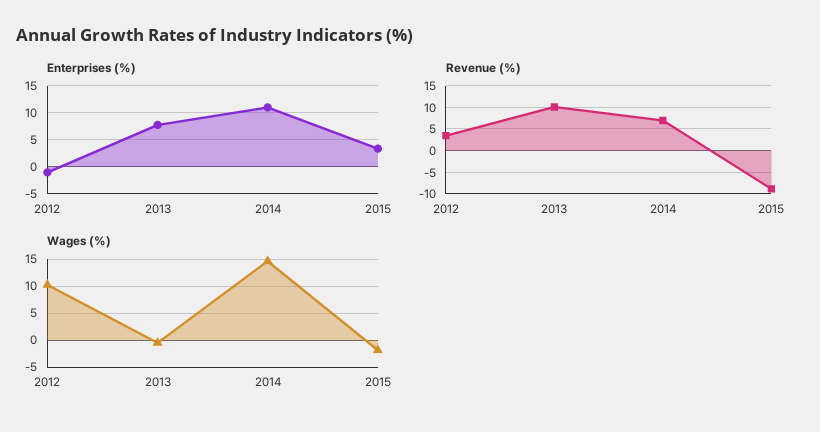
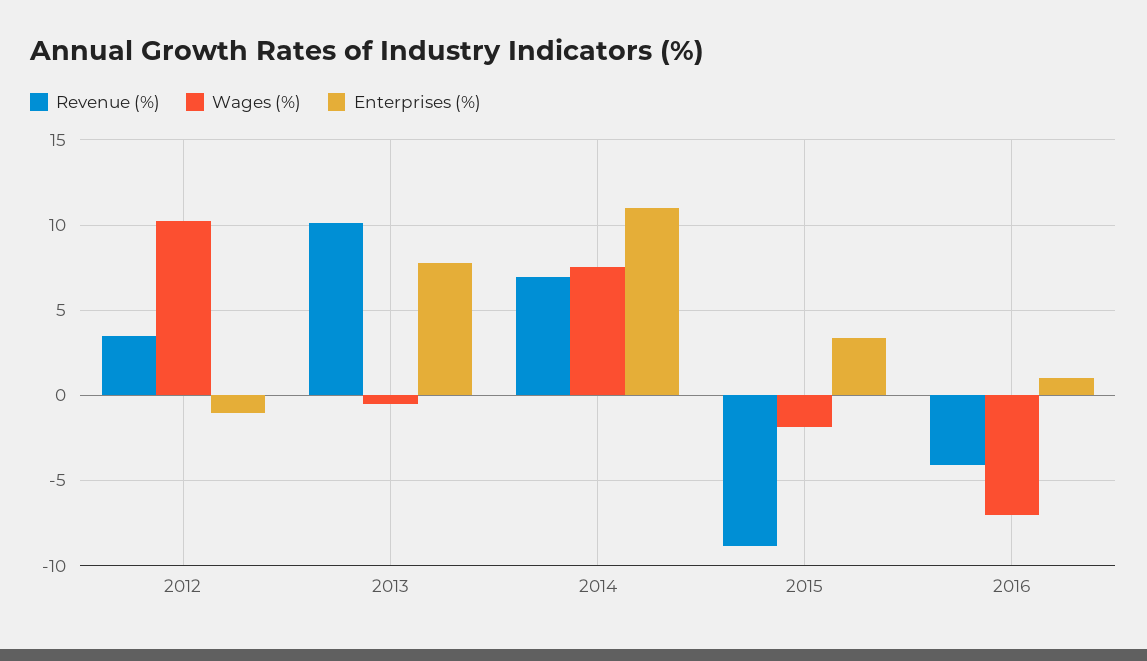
Wages (%), 2014: 15 -> 7.5
Revenue (%), 2016: none -> -4
Wages (%), 2016: none -> -7
Enterprises (%), 2016: none -> 1

